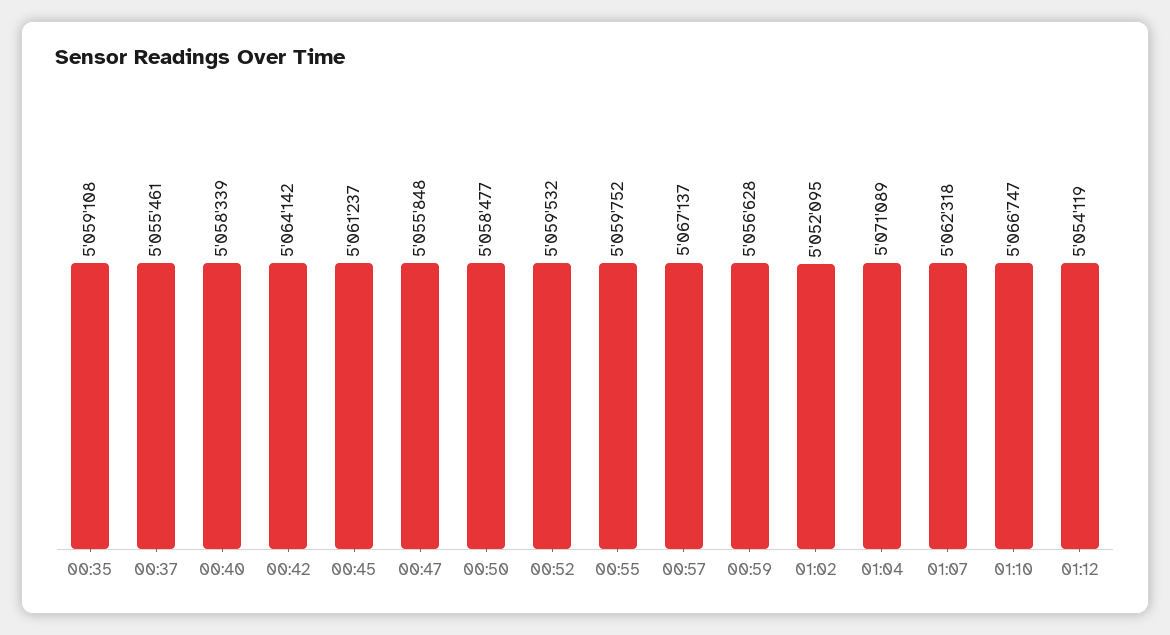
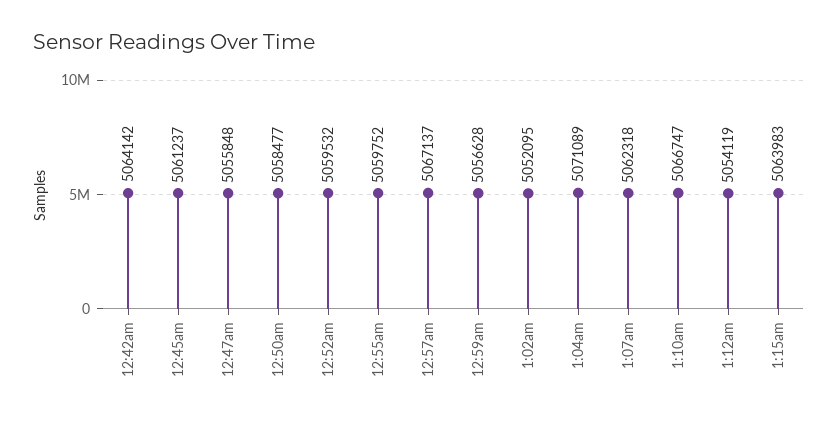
00:35: 5059108 -> none
00:37: 5055461 -> none
00:40: 5058339 -> none
1:15am: none -> 5063983

